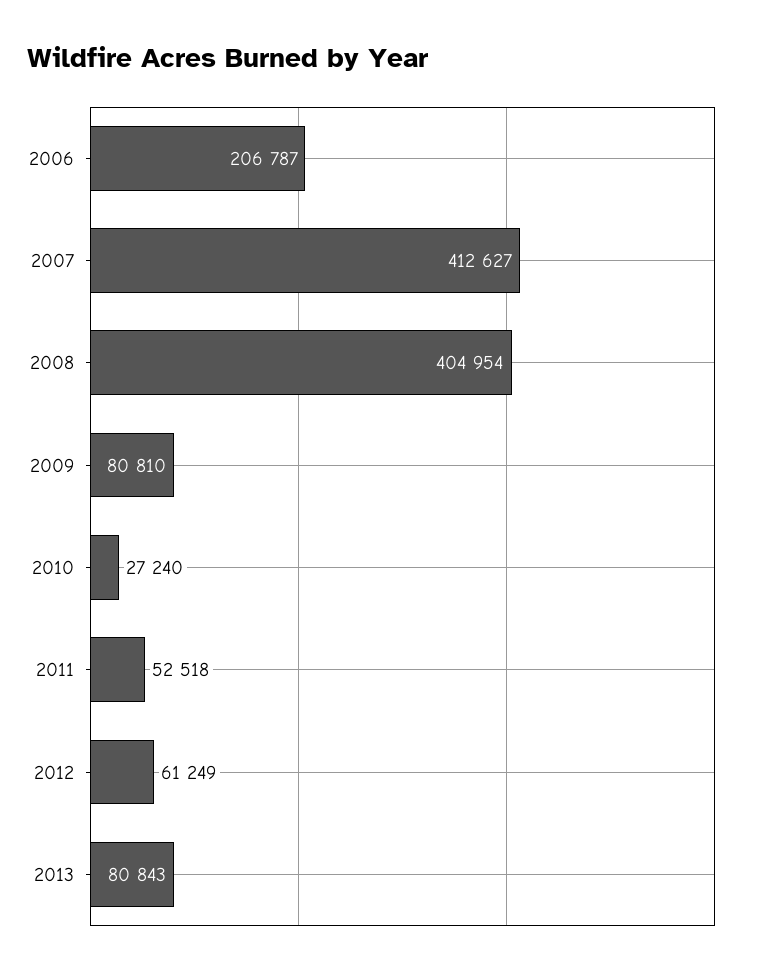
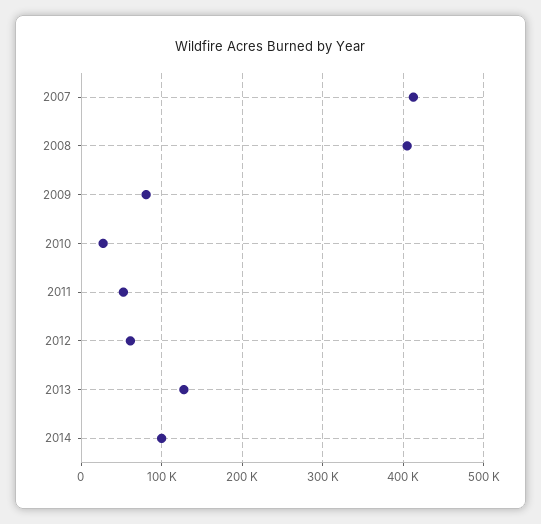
2006: 206787 -> none
2013: 80843 -> 130000
2014: none -> 100000

